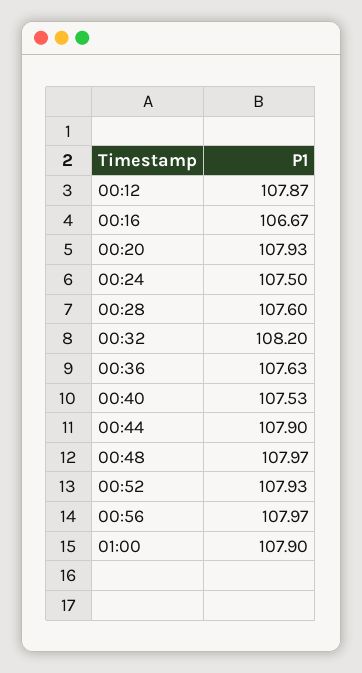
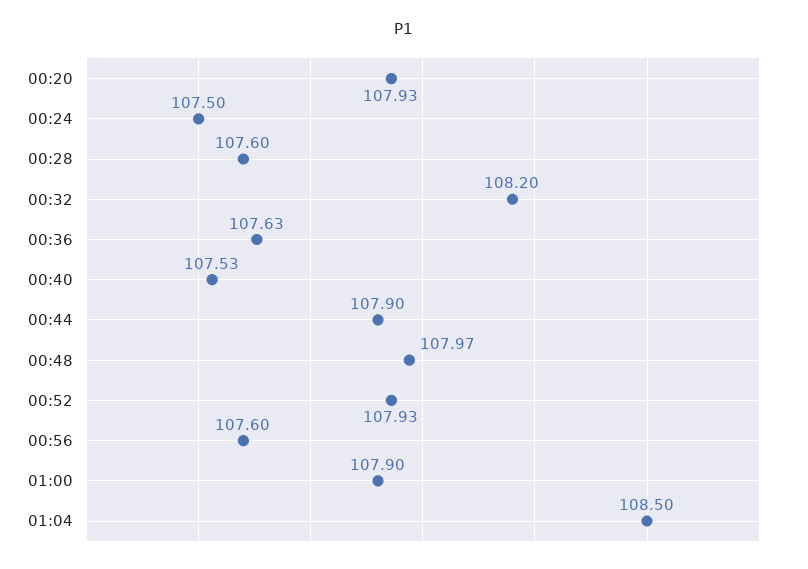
00:12: 107.87 -> none
00:16: 106.67 -> none
00:56: 107.97 -> 107.6
01:04: none -> 108.5

